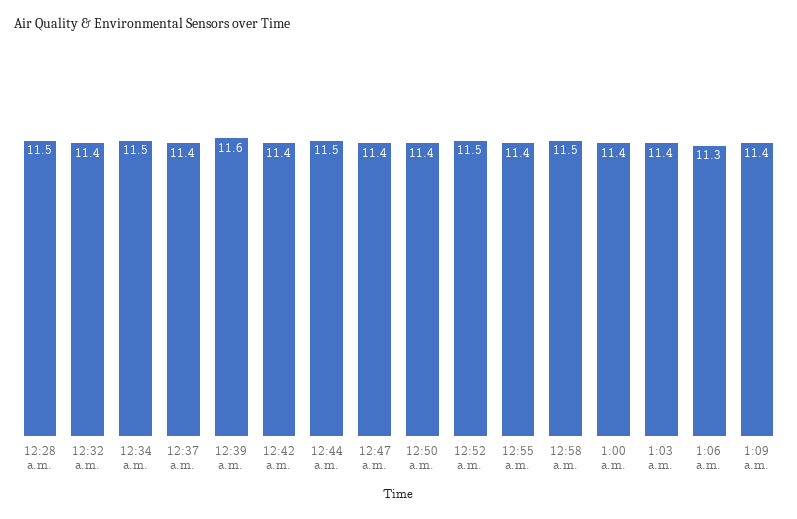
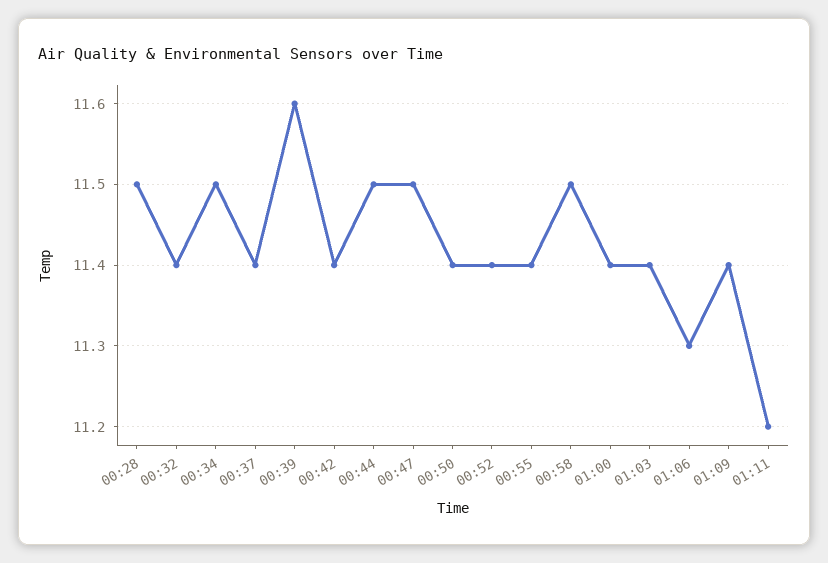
12:47 a.m.: 11.4 -> 11.5
12:52 a.m.: 11.5 -> 11.4
01:11: none -> 11.2

